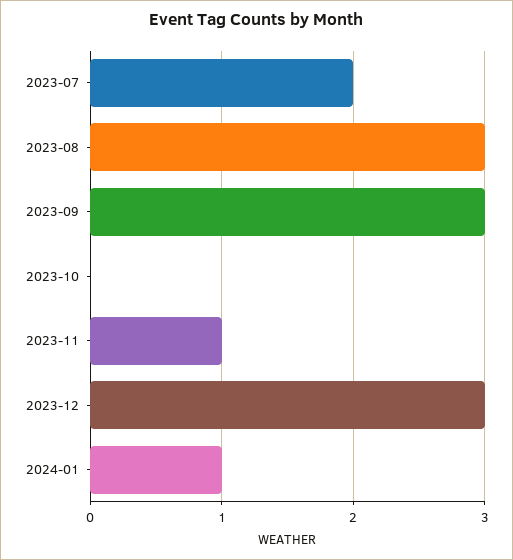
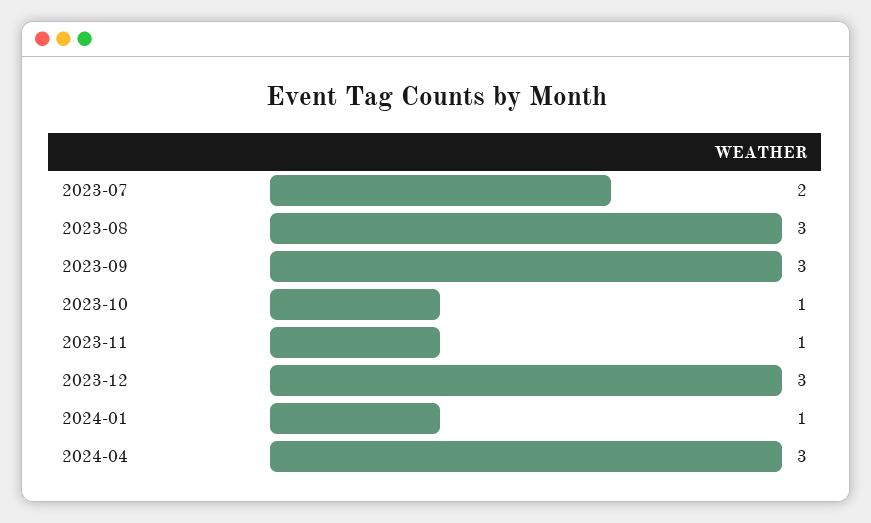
2023-10: 0 -> 1
2024-04: none -> 3

